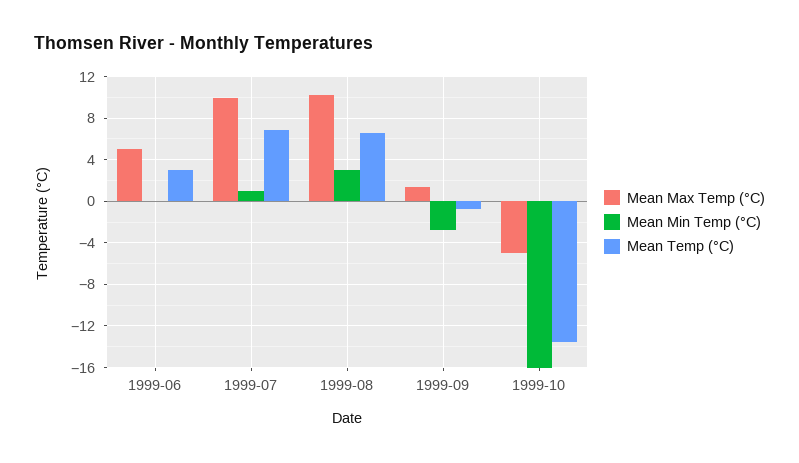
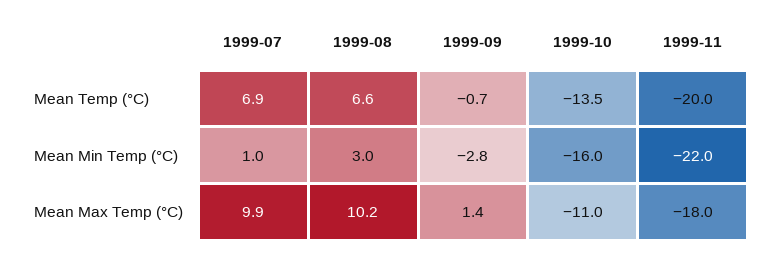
Mean Max Temp (°C), 1999-06: 5 -> none
Mean Min Temp (°C), 1999-06: 0 -> none
Mean Temp (°C), 1999-06: 3 -> none
Mean Max Temp (°C), 1999-10: -5 -> -11
Mean Temp (°C), 1999-11: none -> -20
Mean Min Temp (°C), 1999-11: none -> -22
Mean Max Temp (°C), 1999-11: none -> -18

